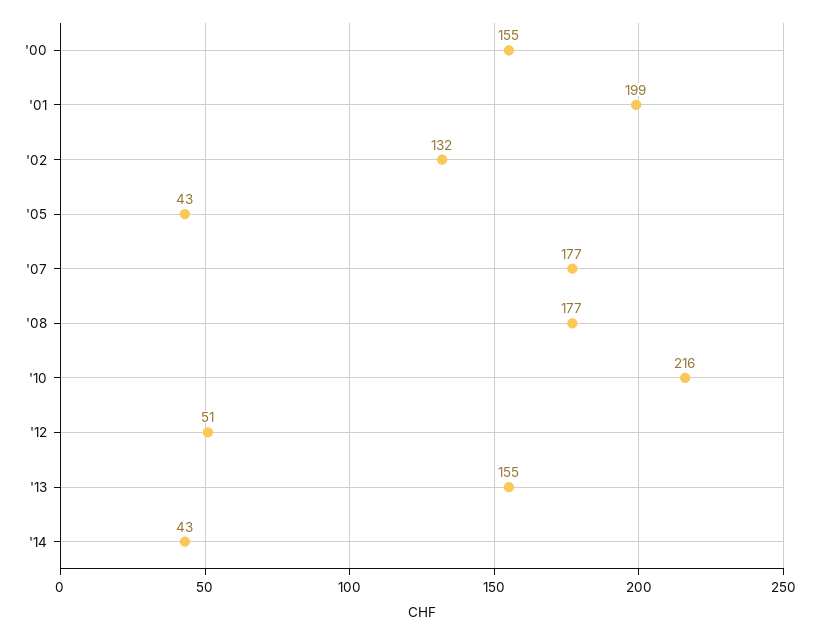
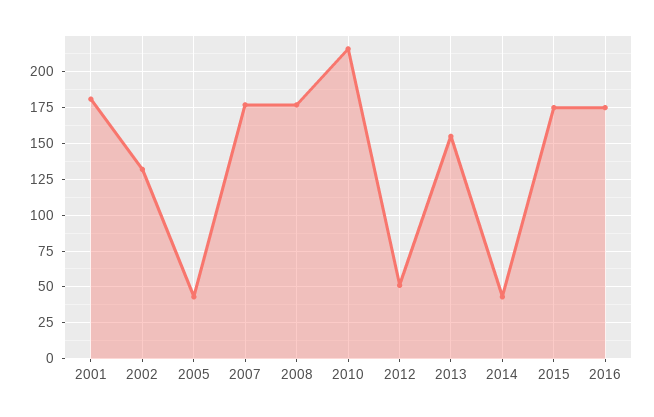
'00: 155 -> none
'01: 199 -> 180
2015: none -> 175
2016: none -> 175

